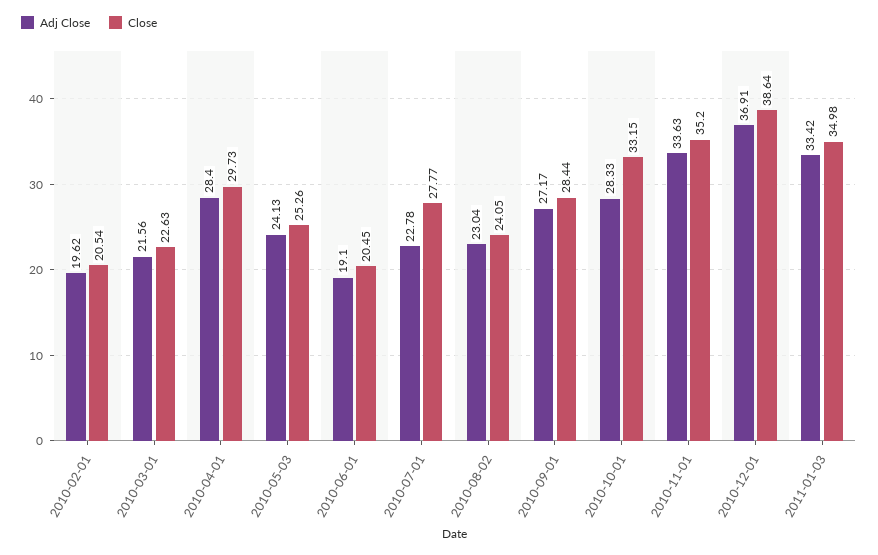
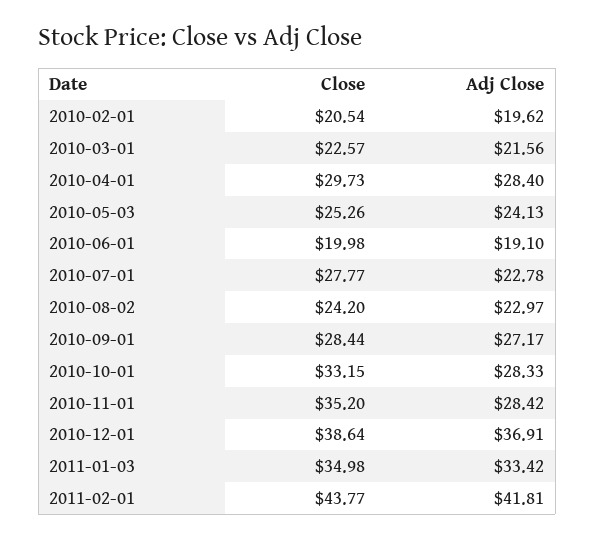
Close, 2010-03-01: 22.63 -> 22.57
Close, 2010-06-01: 20.45 -> 19.98
Adj Close, 2010-08-02: 23.04 -> 22.97
Close, 2010-08-02: 24.05 -> 24.2
Adj Close, 2010-11-01: 33.63 -> 28.42
Close, 2011-02-01: none -> 43.77
Adj Close, 2011-02-01: none -> 41.81

